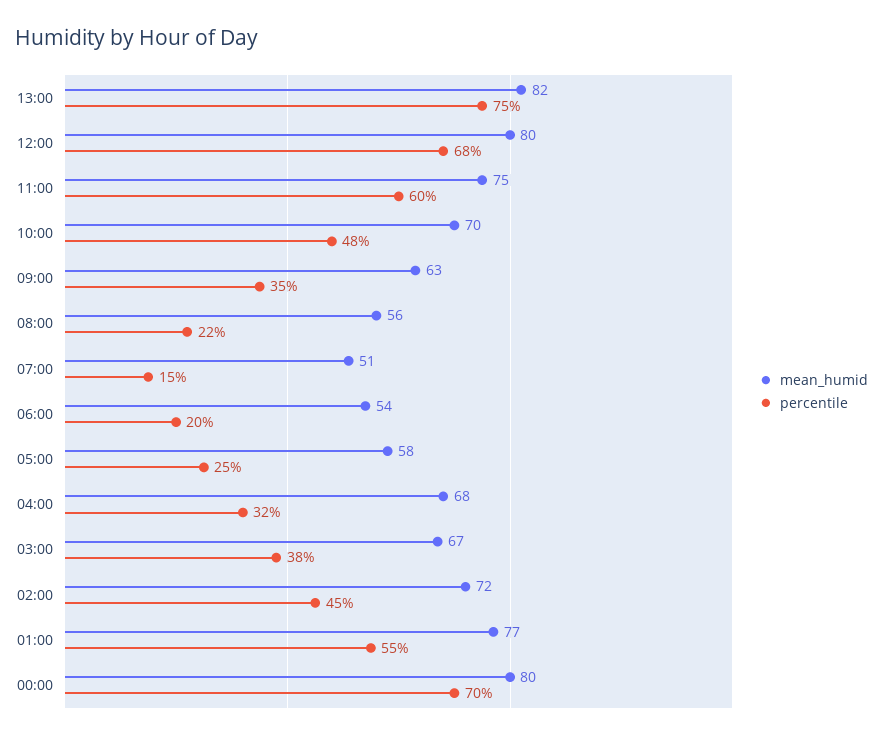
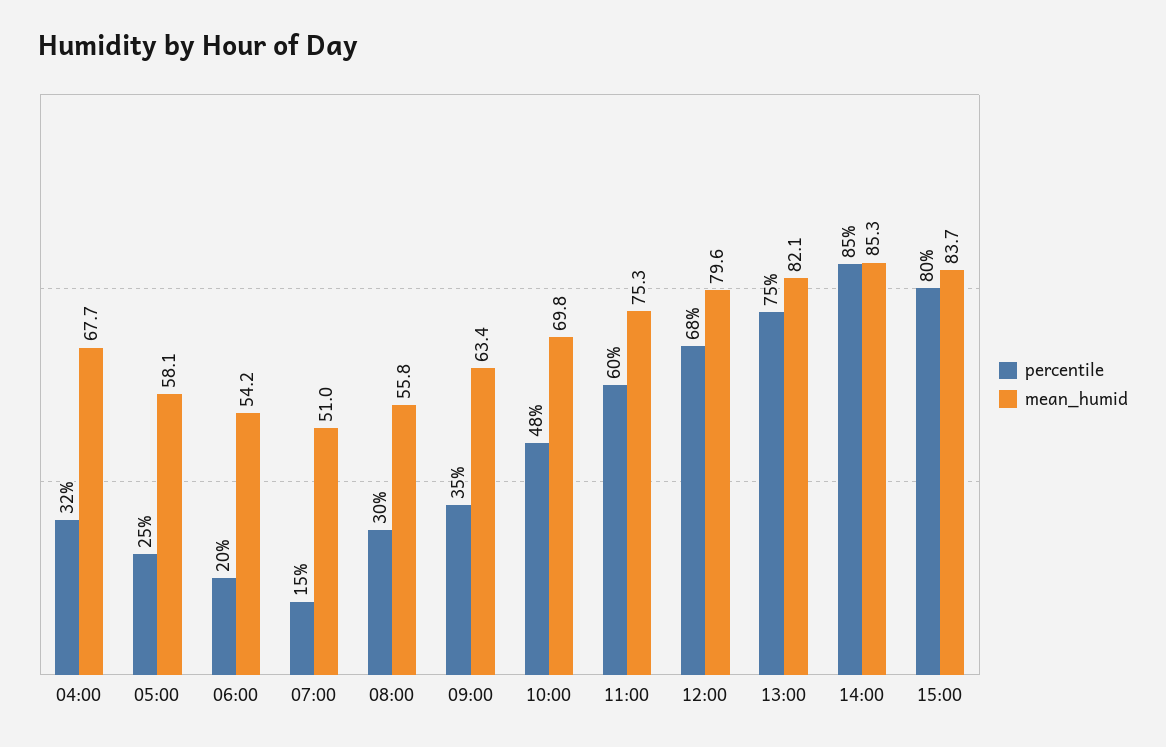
percentile, 08:00: 22 -> 30
mean_humid, 03:00: 67 -> none
percentile, 03:00: 38 -> none
mean_humid, 02:00: 72 -> none
percentile, 02:00: 45 -> none
mean_humid, 01:00: 77 -> none
percentile, 01:00: 55 -> none
mean_humid, 00:00: 80 -> none
percentile, 00:00: 70 -> none
percentile, 14:00: none -> 85
mean_humid, 14:00: none -> 85.3
percentile, 15:00: none -> 80
mean_humid, 15:00: none -> 83.7

